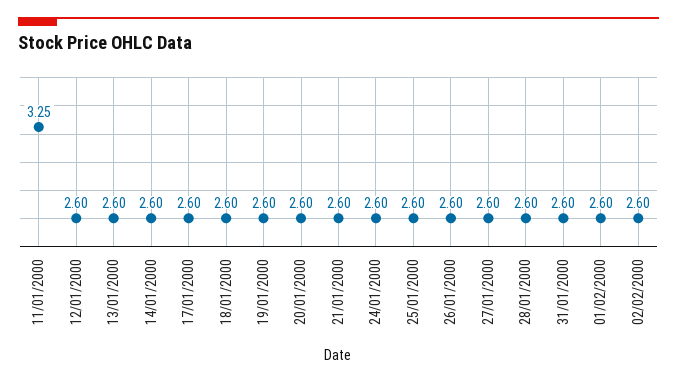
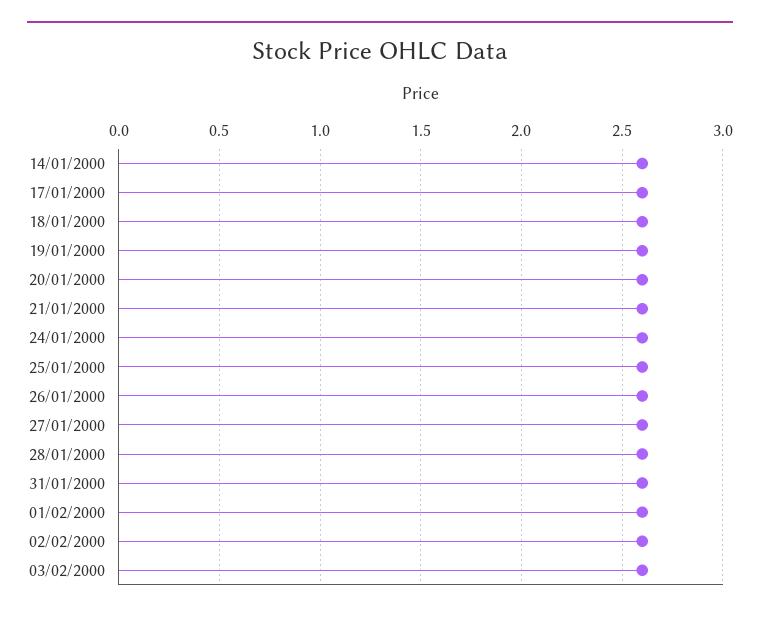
11/01/2000: 3.25 -> none
12/01/2000: 2.6 -> none
13/01/2000: 2.6 -> none
03/02/2000: none -> 2.6

